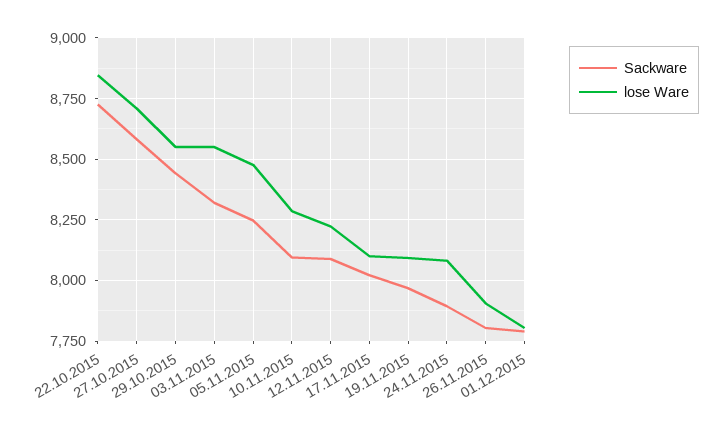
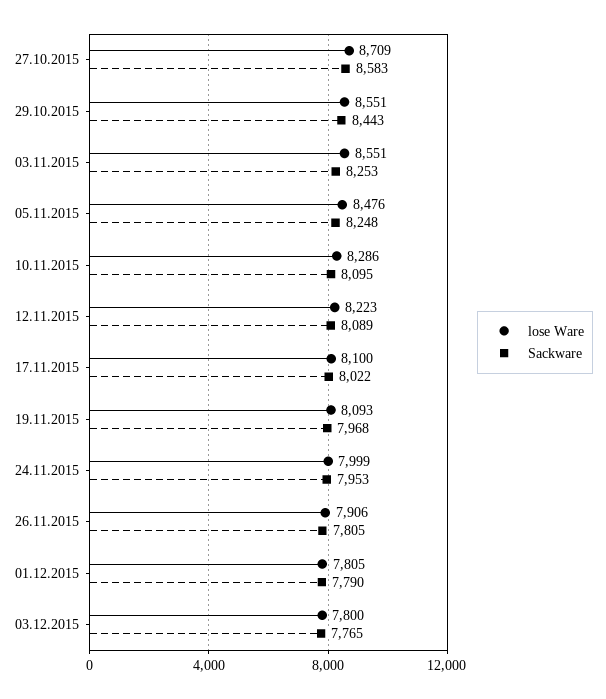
Sackware, 22.10.2015: 8725 -> none
lose Ware, 22.10.2015: 8850 -> none
Sackware, 03.11.2015: 8325 -> 8253
Sackware, 24.11.2015: 7900 -> 7953
lose Ware, 24.11.2015: 8075 -> 7999
lose Ware, 03.12.2015: none -> 7800
Sackware, 03.12.2015: none -> 7765

